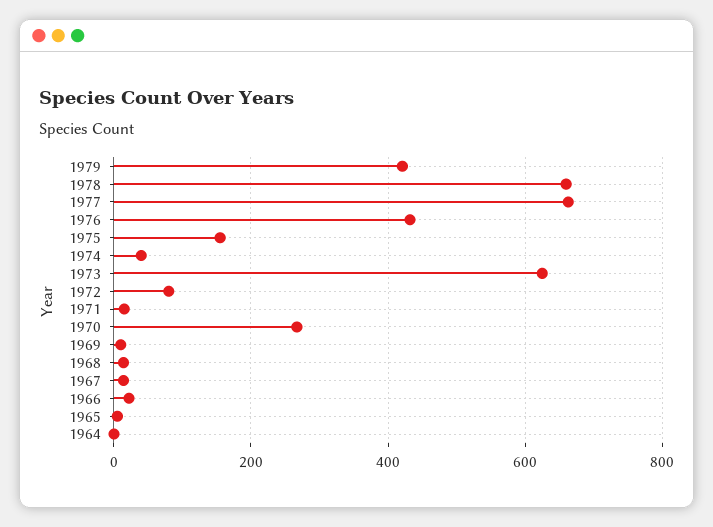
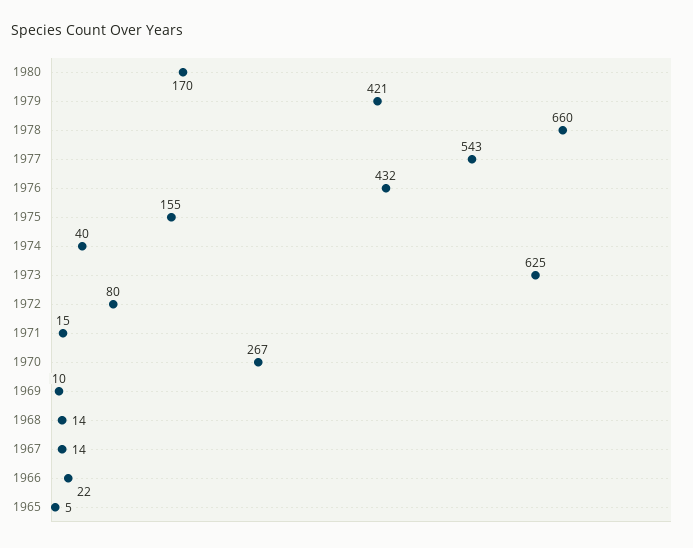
1977: 660 -> 543
1964: 0 -> none
1980: none -> 170

